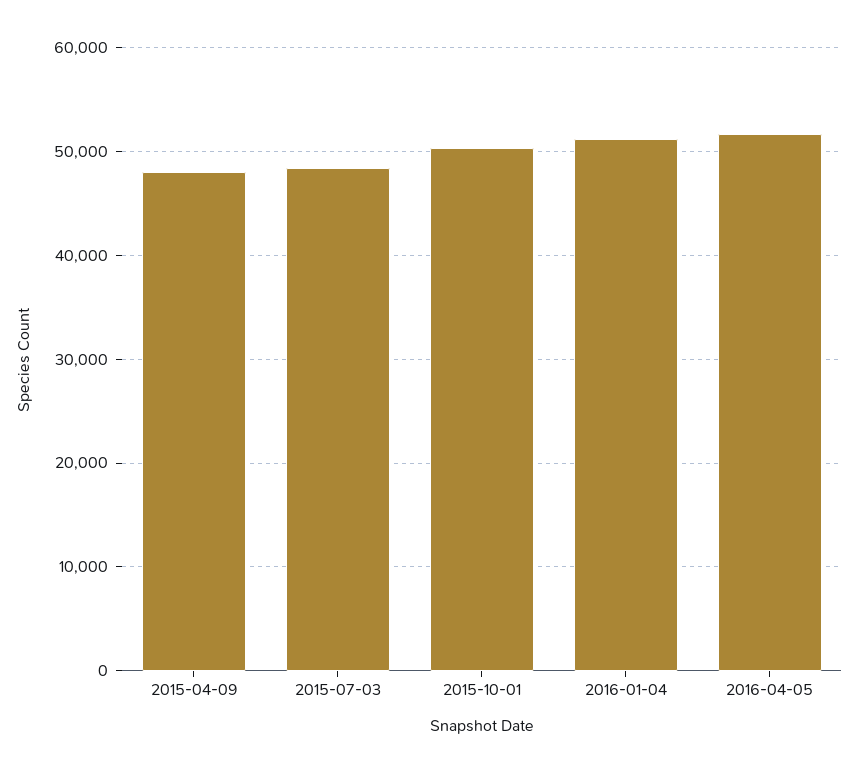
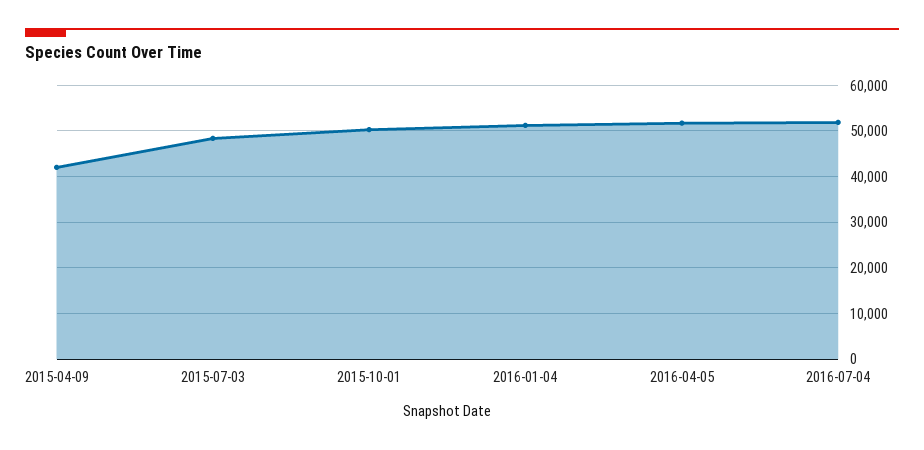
2015-04-09: 48000 -> 42000
2016-07-04: none -> 52000

